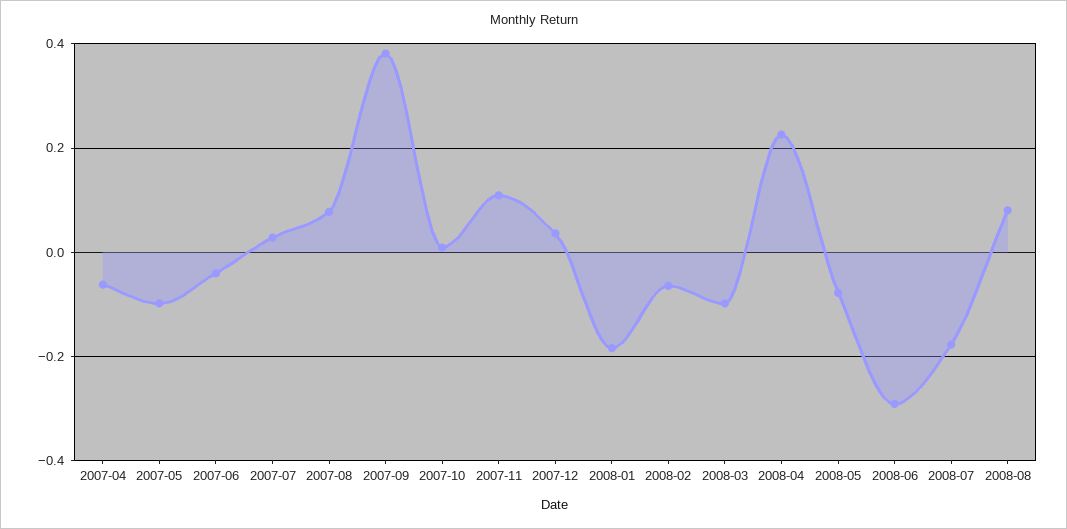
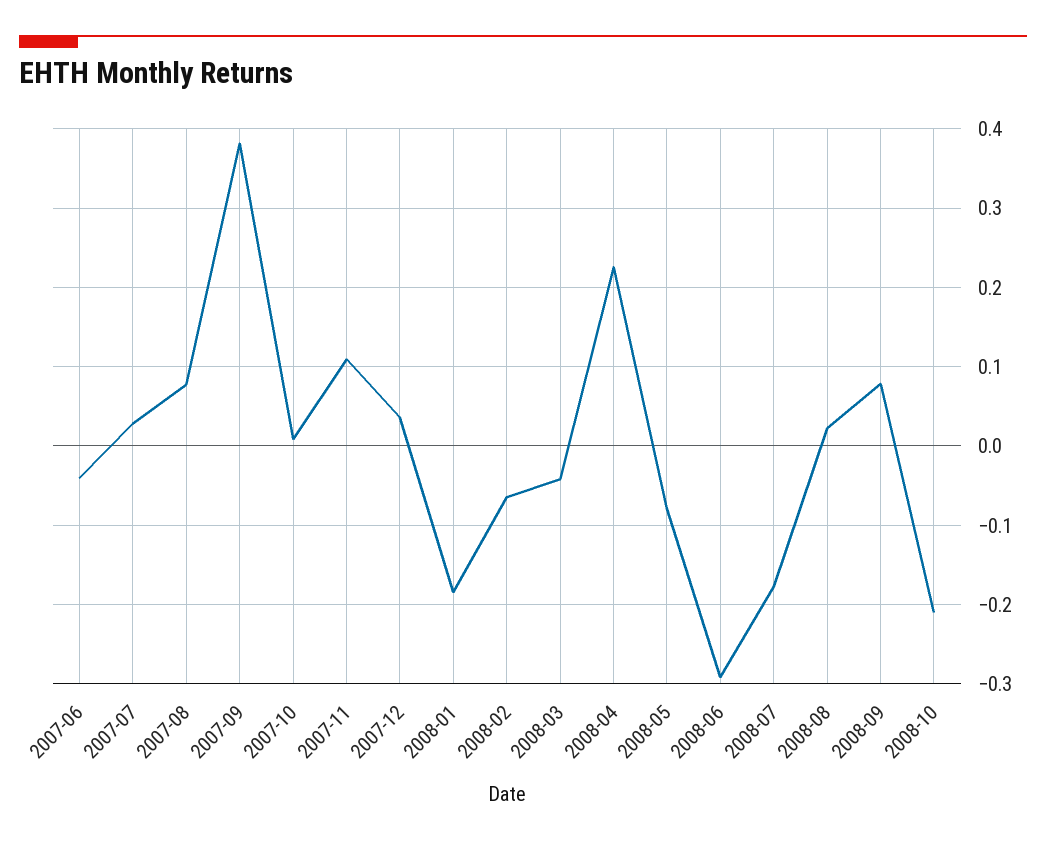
2007-04: -0.06 -> none
2007-05: -0.1 -> none
2008-03: -0.1 -> -0.04
2008-08: 0.08 -> 0.02
2008-09: none -> 0.08
2008-10: none -> -0.21

